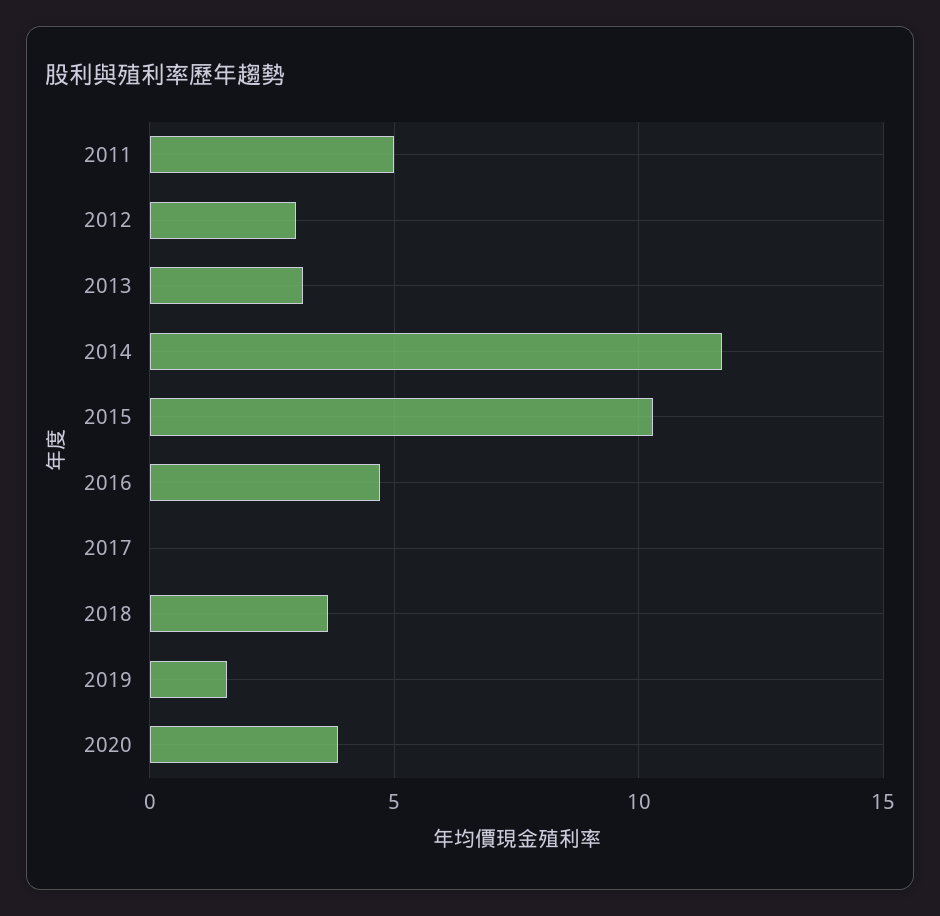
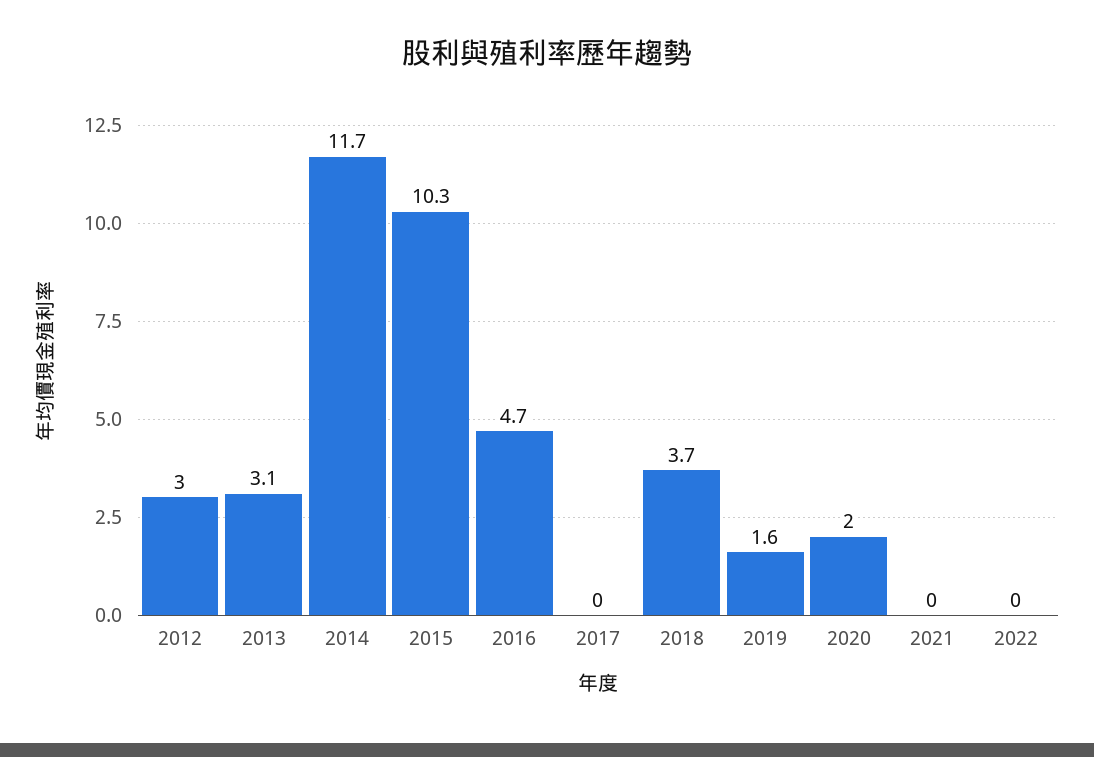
2011: 5 -> none
2020: 4 -> 2
2021: none -> 0
2022: none -> 0

